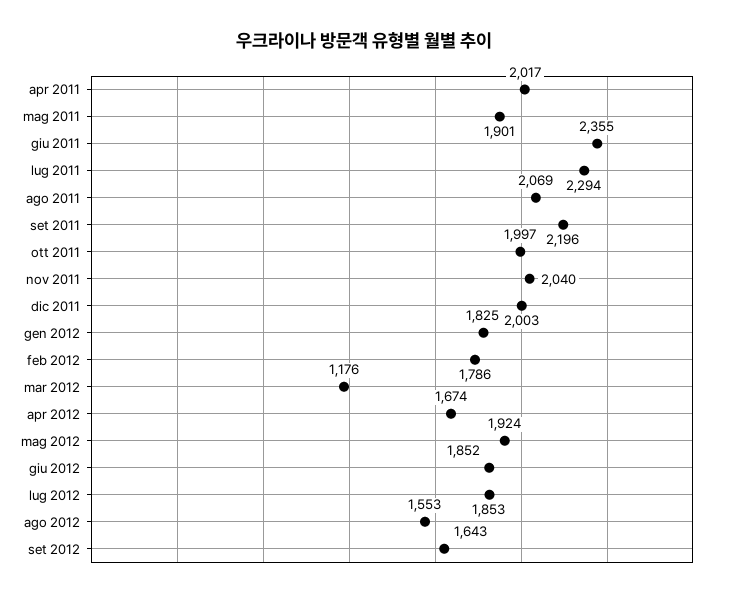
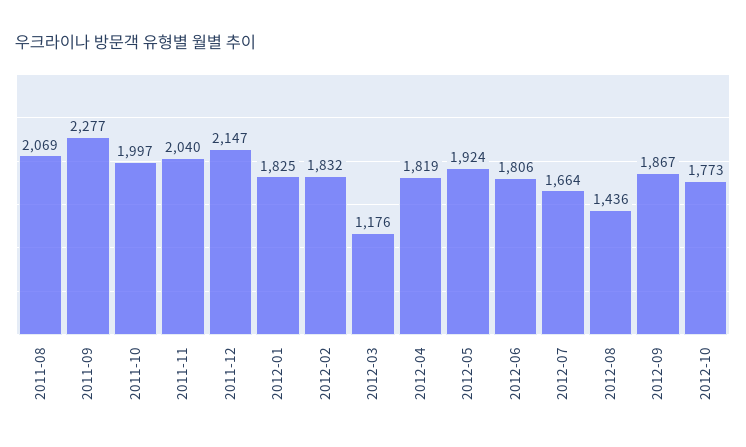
apr 2011: 2017 -> none
mag 2011: 1901 -> none
giu 2011: 2355 -> none
lug 2011: 2294 -> none
set 2011: 2196 -> 2277
dic 2011: 2003 -> 2147
feb 2012: 1786 -> 1832
apr 2012: 1674 -> 1819
giu 2012: 1852 -> 1806
lug 2012: 1853 -> 1664
ago 2012: 1553 -> 1436
set 2012: 1643 -> 1867
2012-10: none -> 1773

